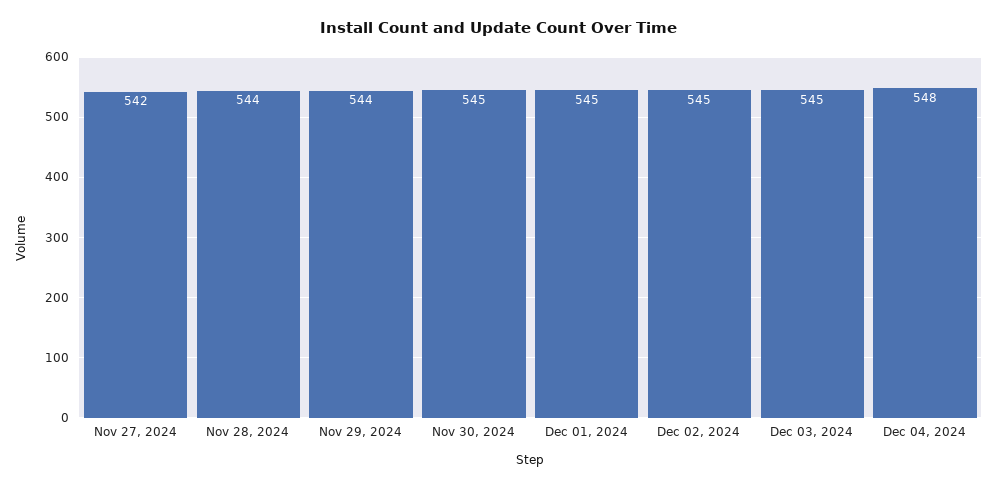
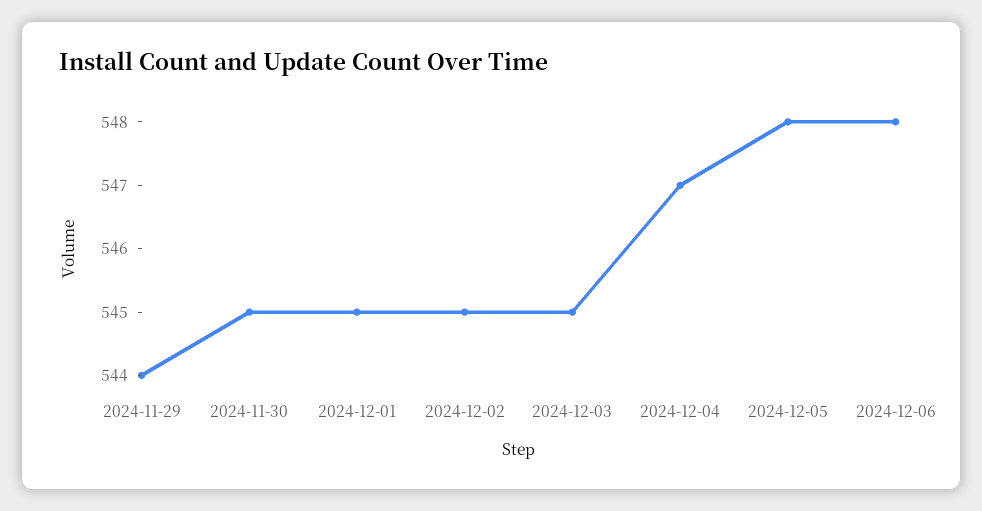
Nov 27, 2024: 542 -> none
Nov 28, 2024: 544 -> none
Dec 04, 2024: 548 -> 547
2024-12-05: none -> 548
2024-12-06: none -> 548

